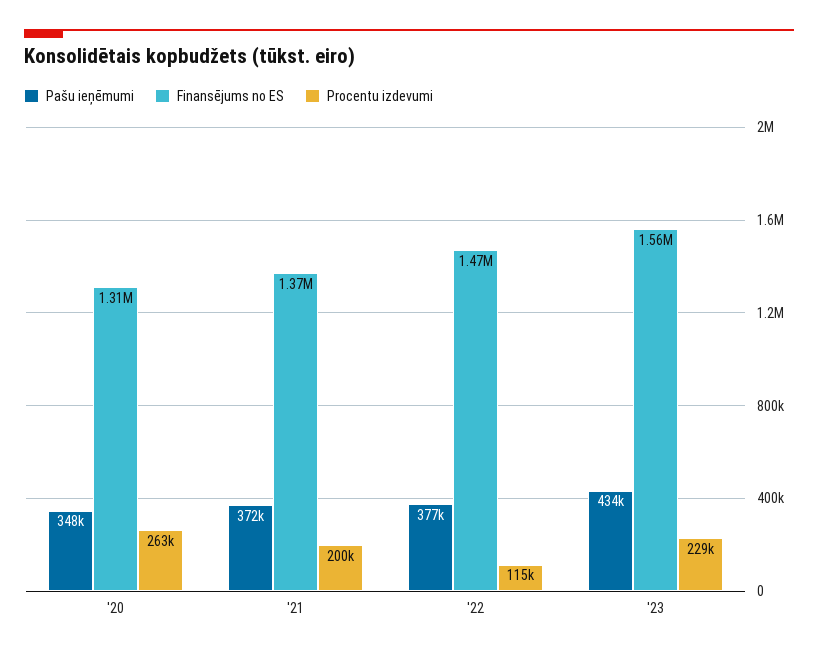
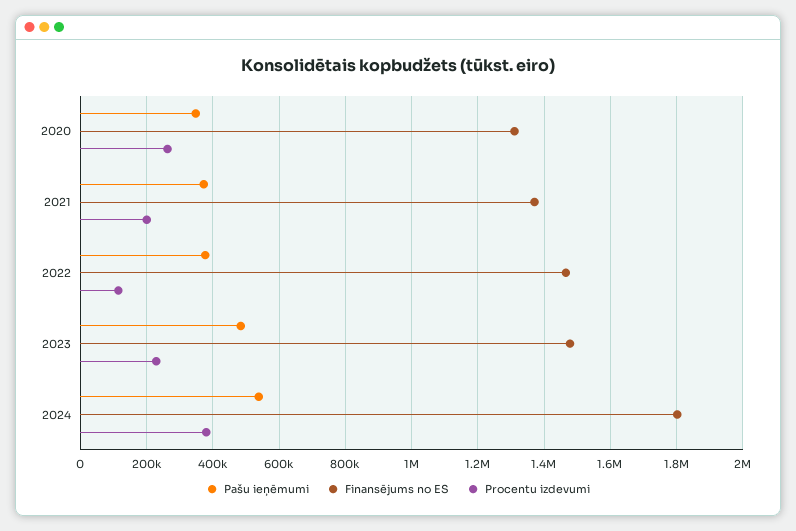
Pašu ieņēmumi, '23: 434000 -> 480000
Finansējums no ES, '23: 1560000 -> 1480000
Pašu ieņēmumi, 2024: none -> 540000
Finansējums no ES, 2024: none -> 1800000
Procentu izdevumi, 2024: none -> 380000

